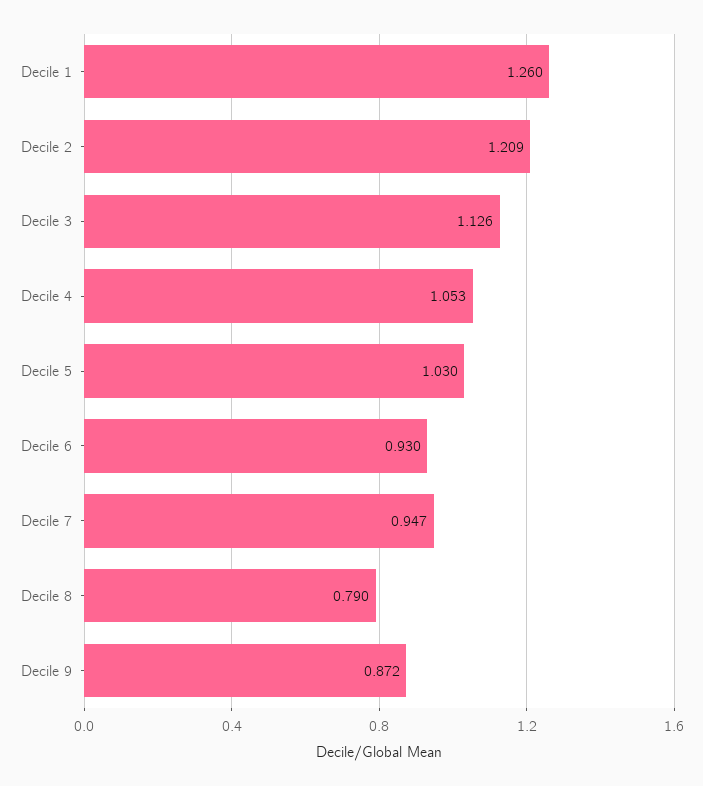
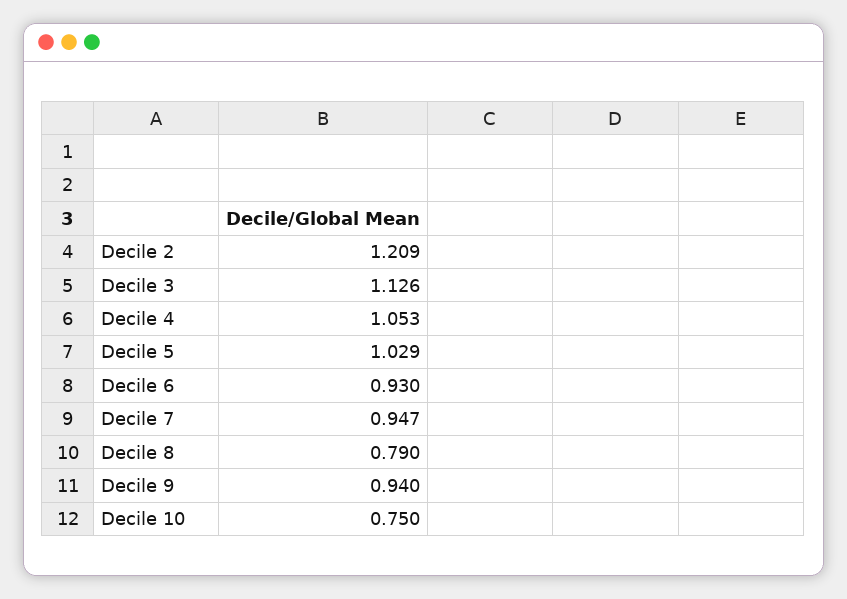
Decile 1: 1.26 -> none
Decile 5: 1.03 -> 1.029
Decile 9: 0.872 -> 0.94
Decile 10: none -> 0.75

